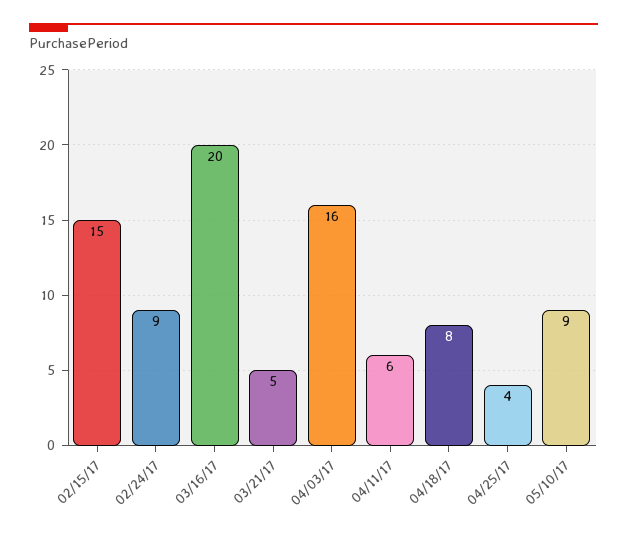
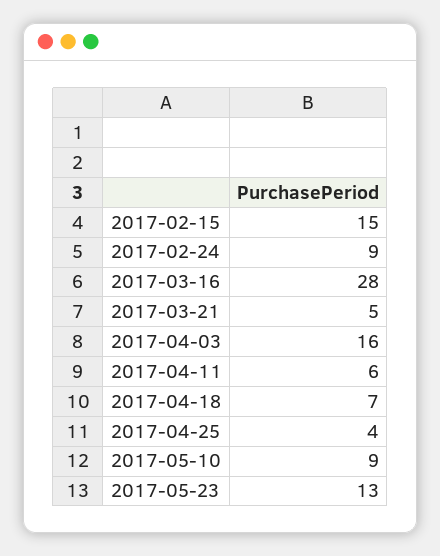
03/16/17: 20 -> 28
04/18/17: 8 -> 7
2017-05-23: none -> 13

